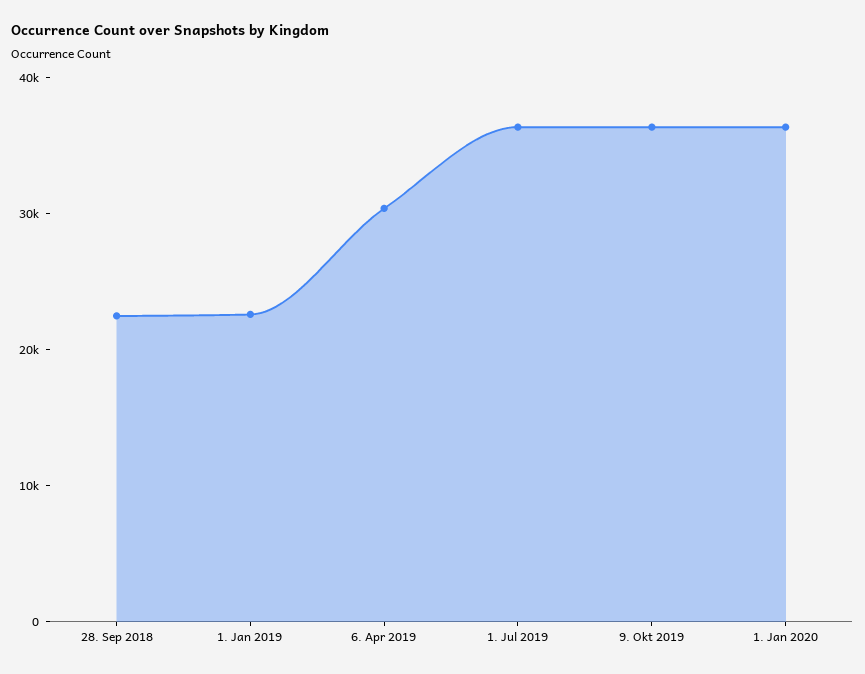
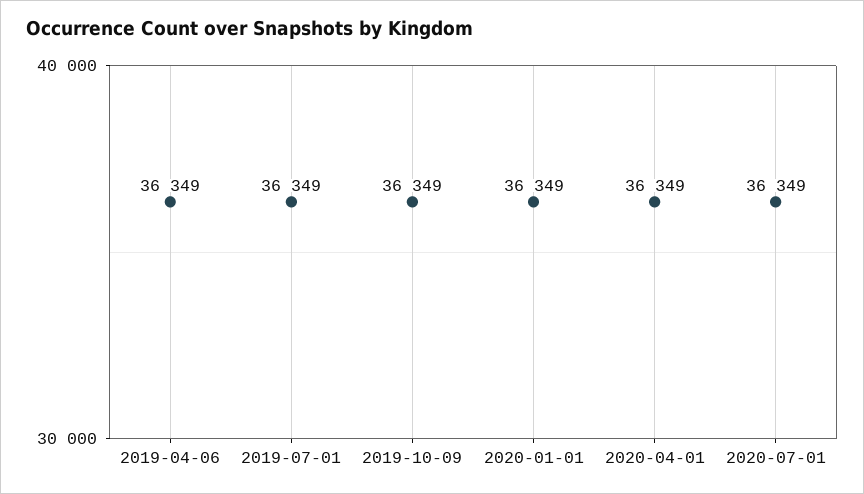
28. Sep 2018: 22000 -> none
1. Jan 2019: 22000 -> none
6. Apr 2019: 30000 -> 36349
2020-04-01: none -> 36349
2020-07-01: none -> 36349

